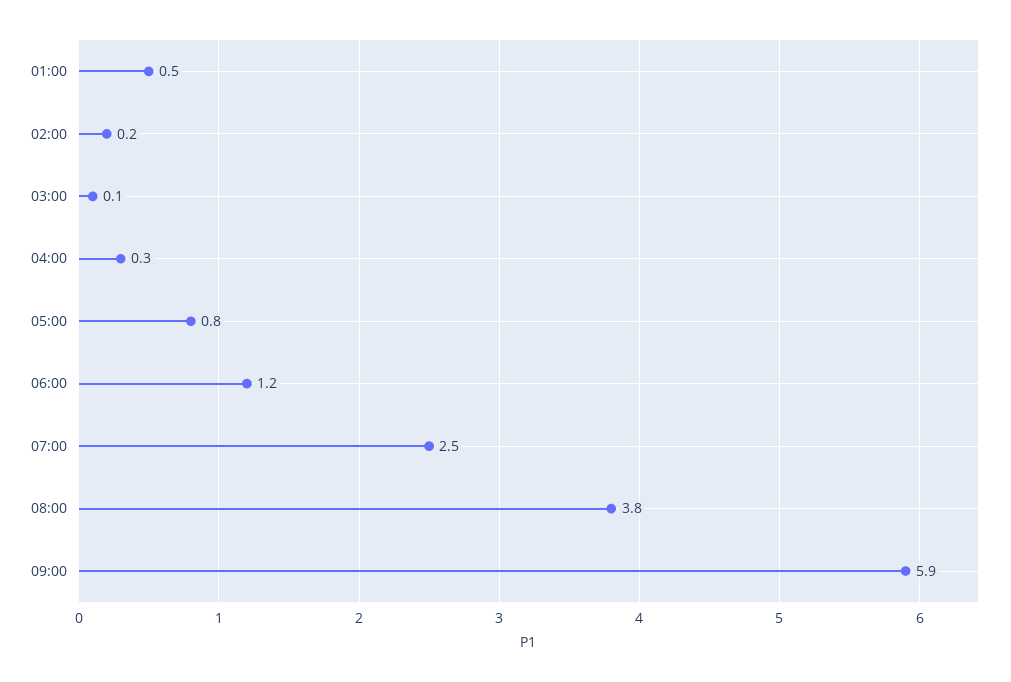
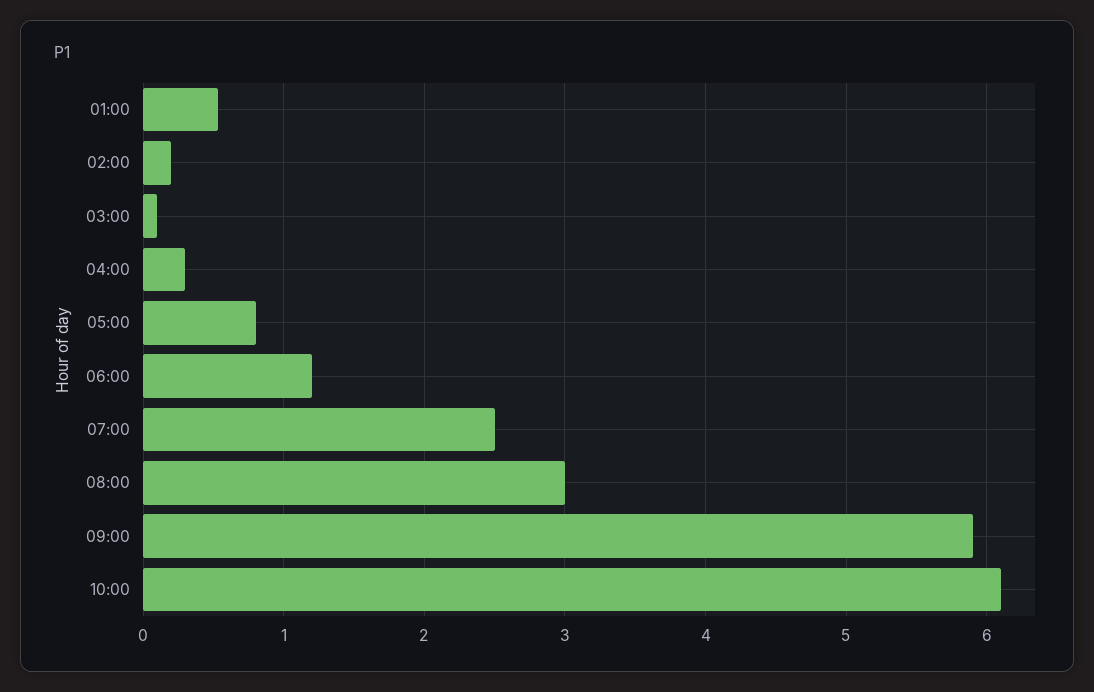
08:00: 3.8 -> 3
10:00: none -> 6.1

